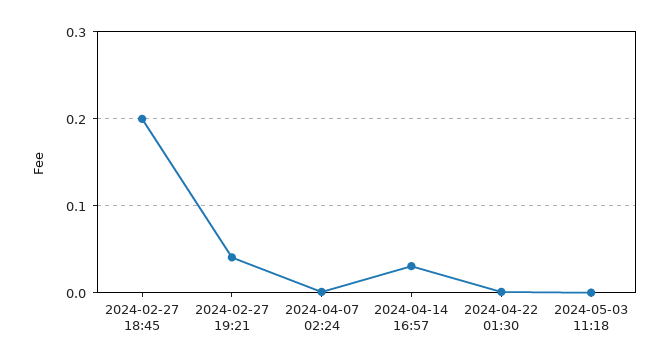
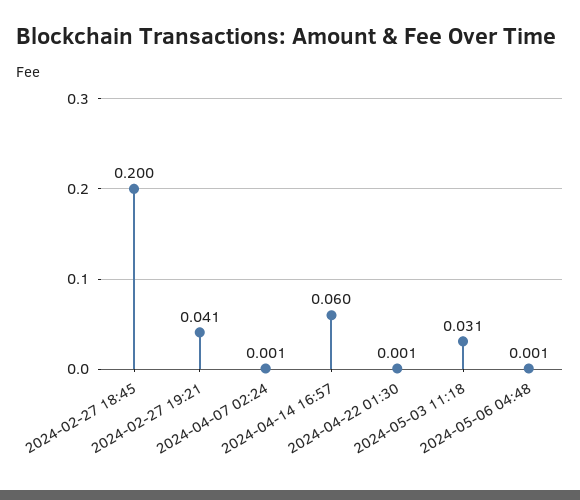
2024-04-14 16:57: 0.03 -> 0.06
2024-05-03 11:18: 0 -> 0.031
2024-05-06 04:48: none -> 0.001

